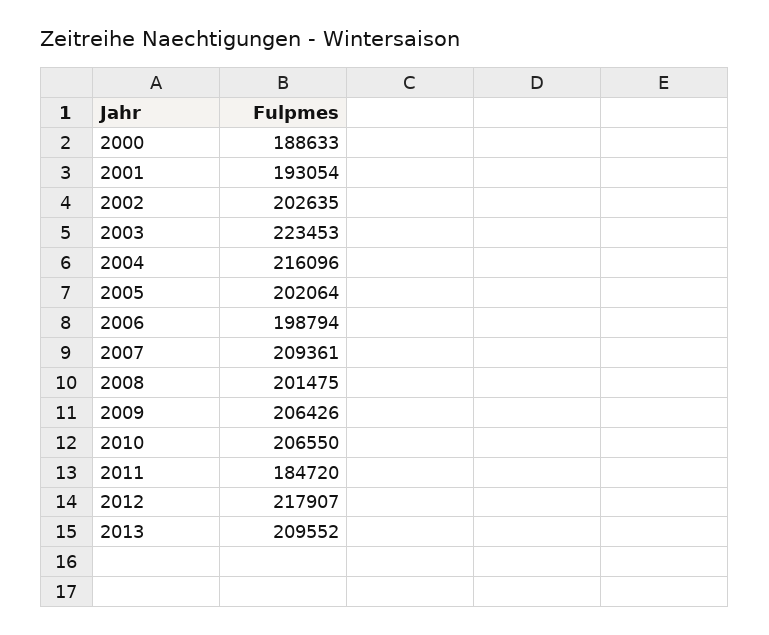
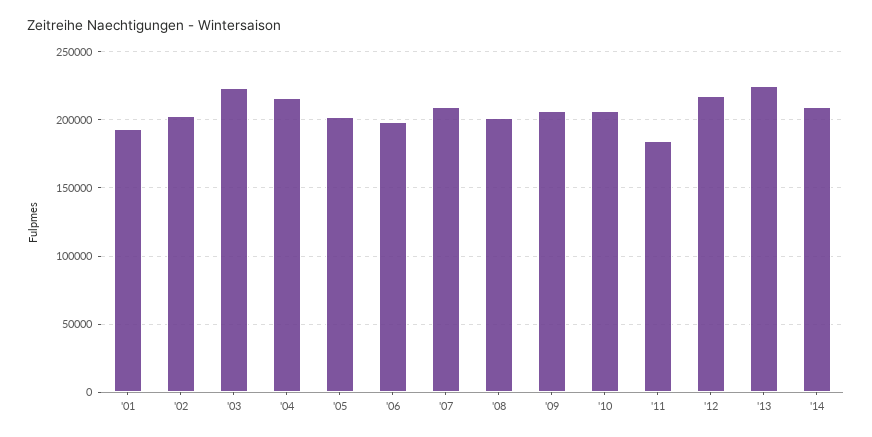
2000: 188633 -> none
2013: 209552 -> 225000
'14: none -> 210000

